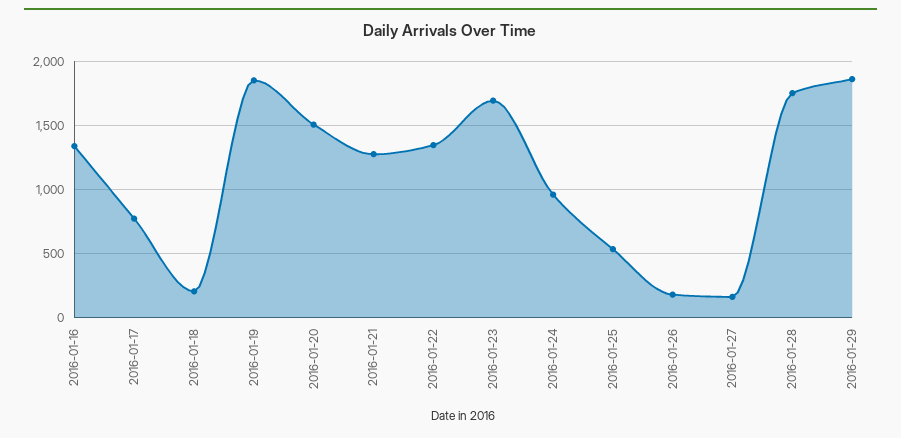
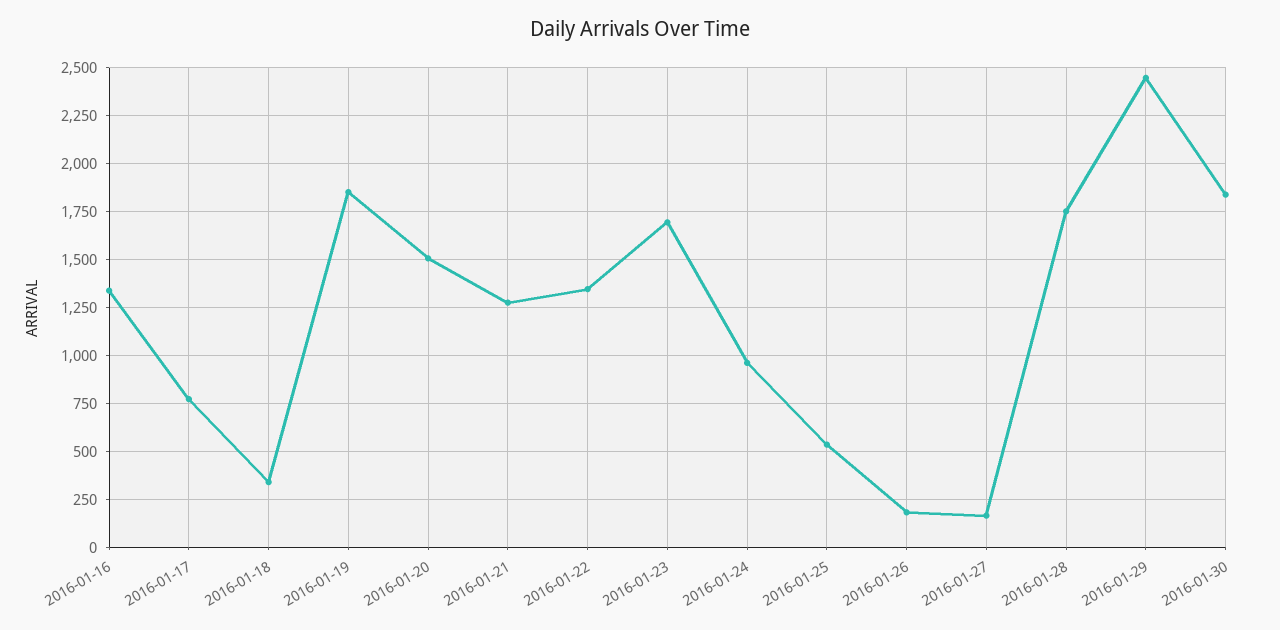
2016-01-18: 200 -> 350
2016-01-29: 1850 -> 2450
2016-01-30: none -> 1850

